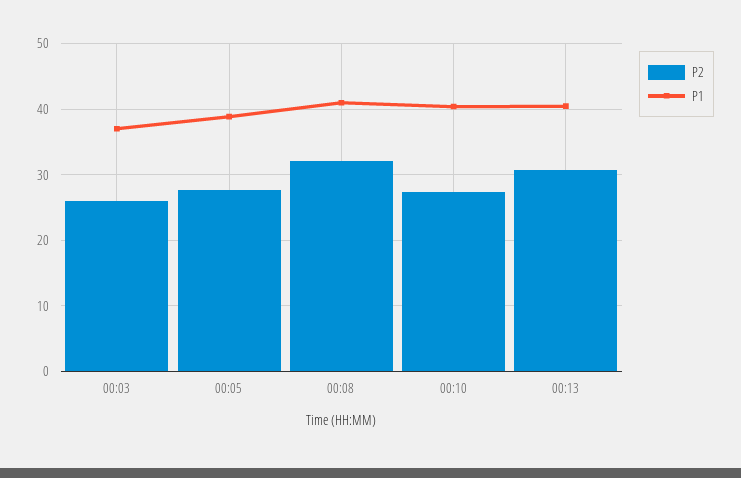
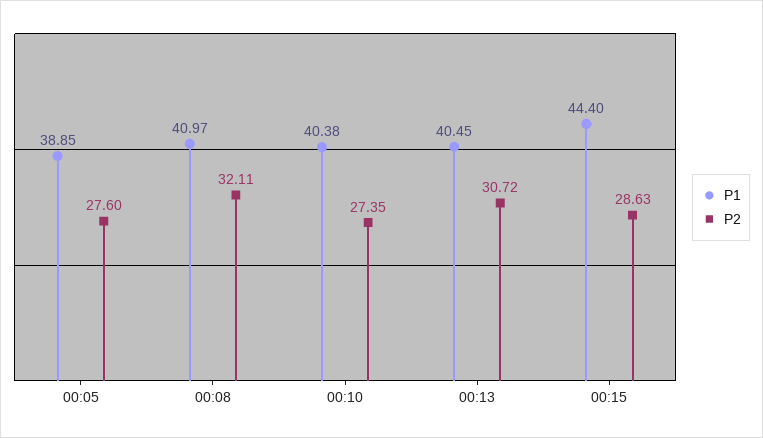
P2, 00:03: 26 -> none
P1, 00:03: 37 -> none
P1, 00:15: none -> 44.4
P2, 00:15: none -> 28.63

